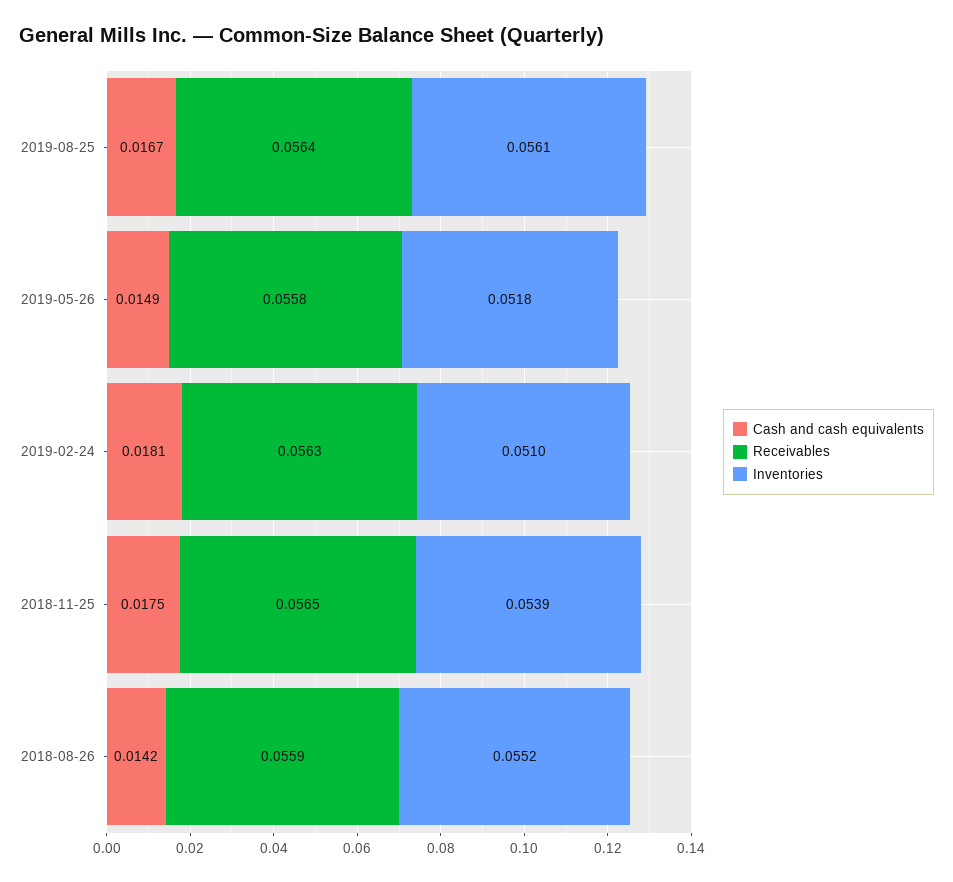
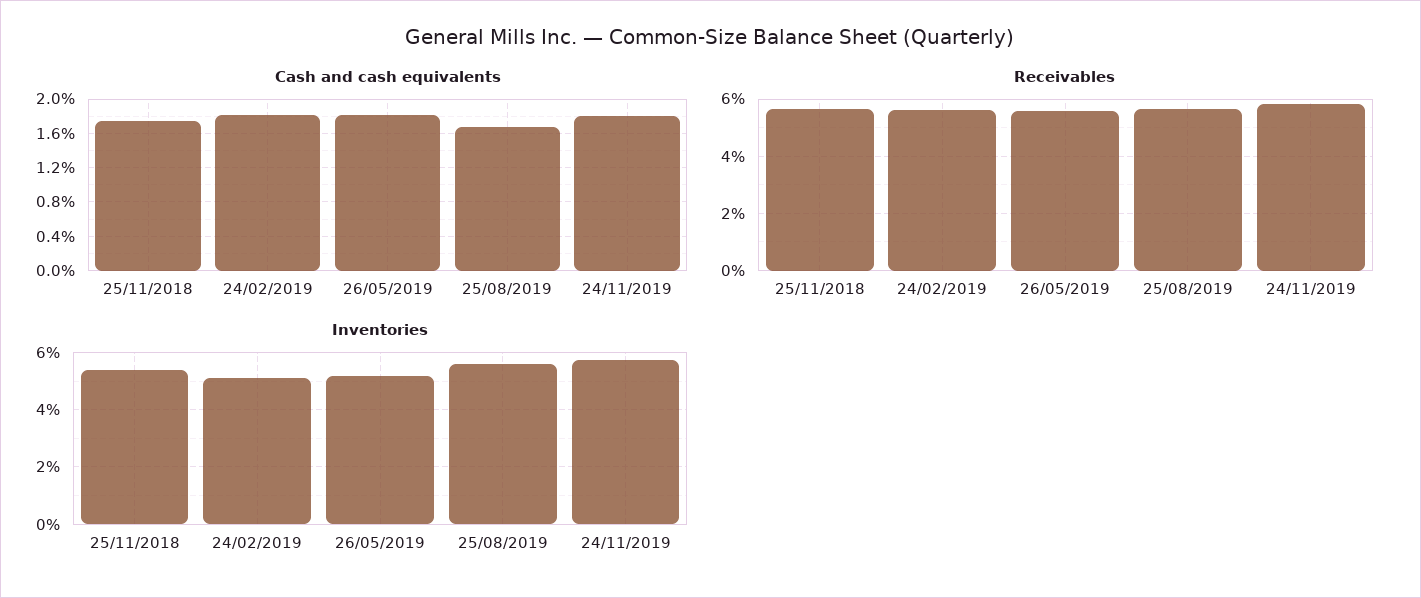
Cash and cash equivalents, 2019-05-26: 0.0149 -> 0.018
Cash and cash equivalents, 2018-08-26: 0.0142 -> none
Receivables, 2018-08-26: 0.0559 -> none
Inventories, 2018-08-26: 0.0552 -> none
Cash and cash equivalents, 24/11/2019: none -> 0.018
Receivables, 24/11/2019: none -> 0.0575
Inventories, 24/11/2019: none -> 0.0575

